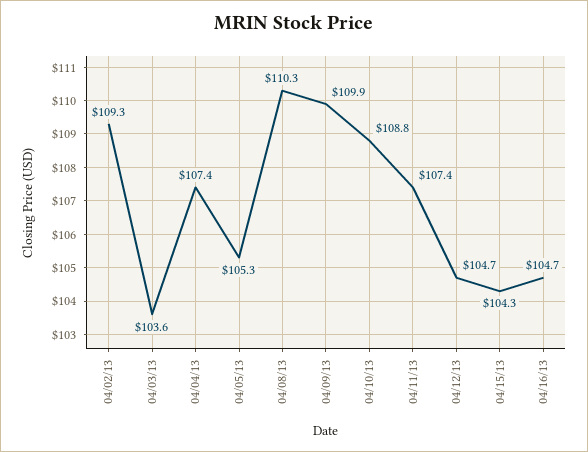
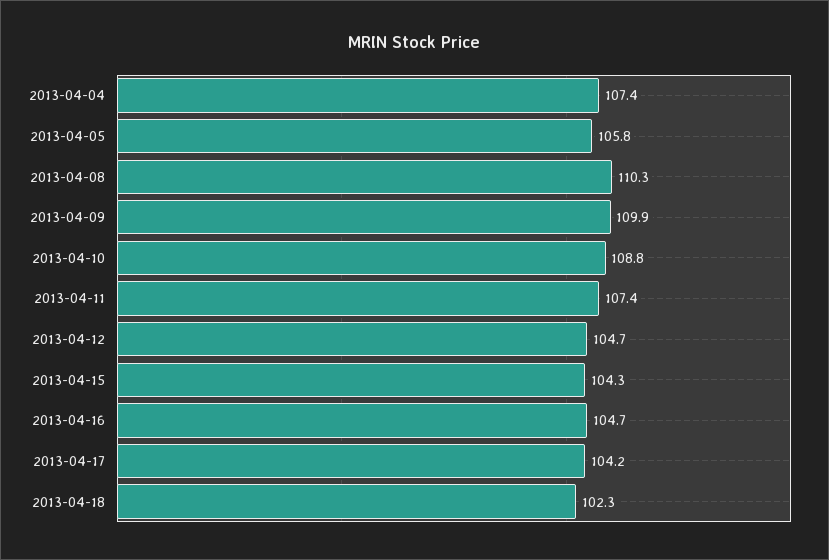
04/02/13: 109.3 -> none
04/03/13: 103.6 -> none
04/05/13: 105.3 -> 105.8
2013-04-17: none -> 104.2
2013-04-18: none -> 102.3

